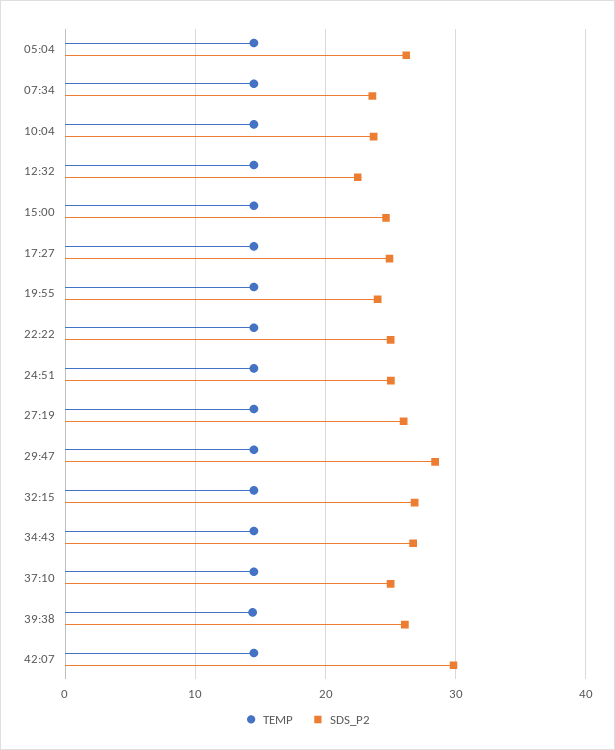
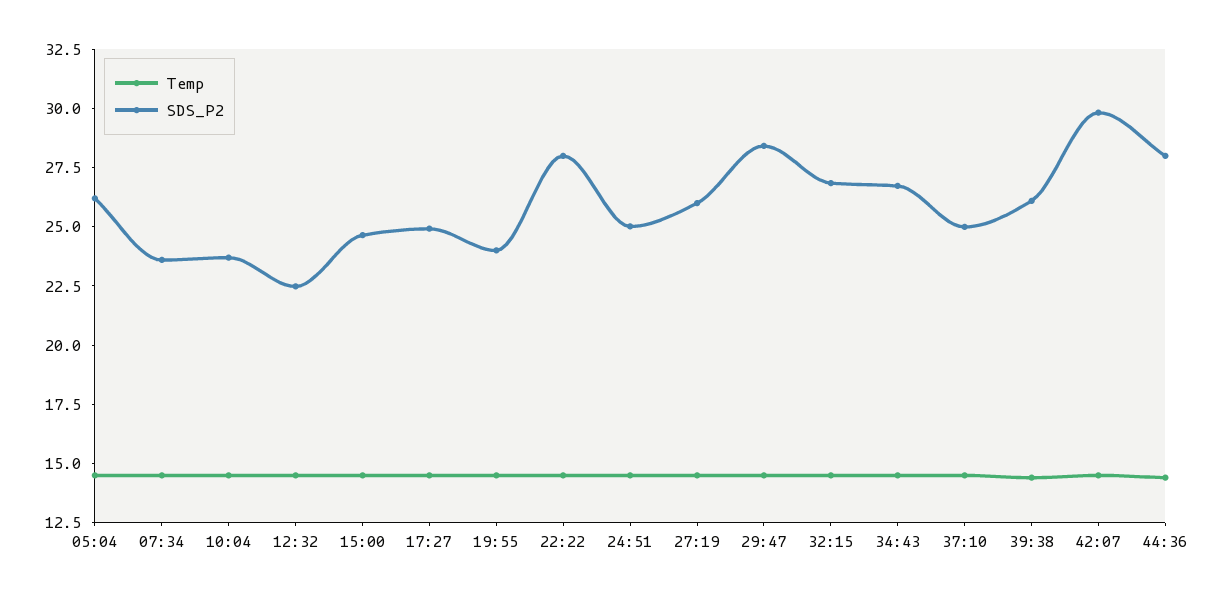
SDS_P2, 22:22: 25 -> 28
TEMP, 44:36: none -> 14.5
SDS_P2, 44:36: none -> 28

